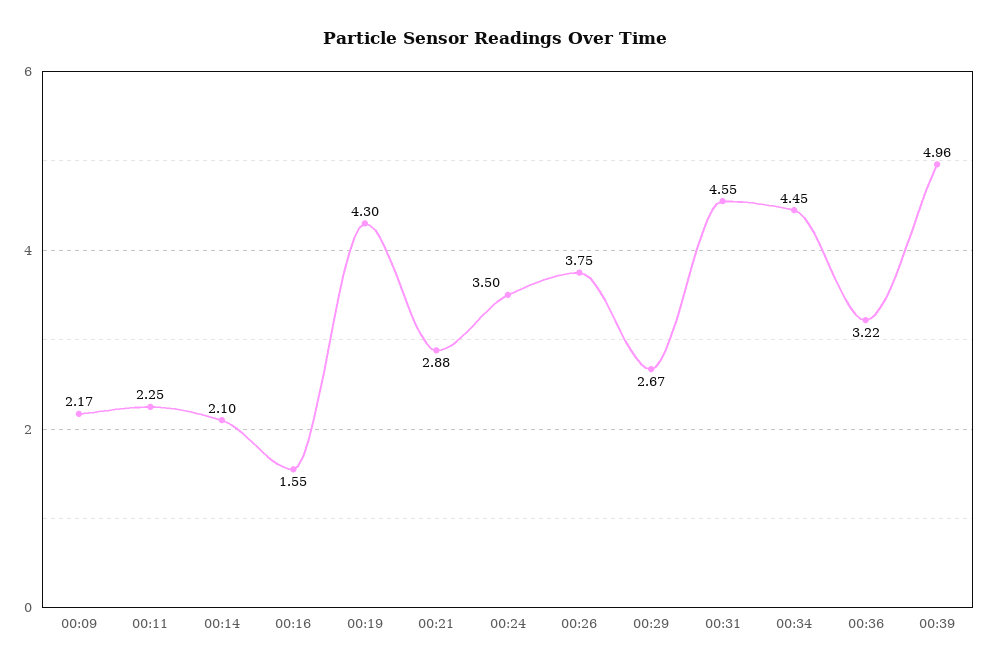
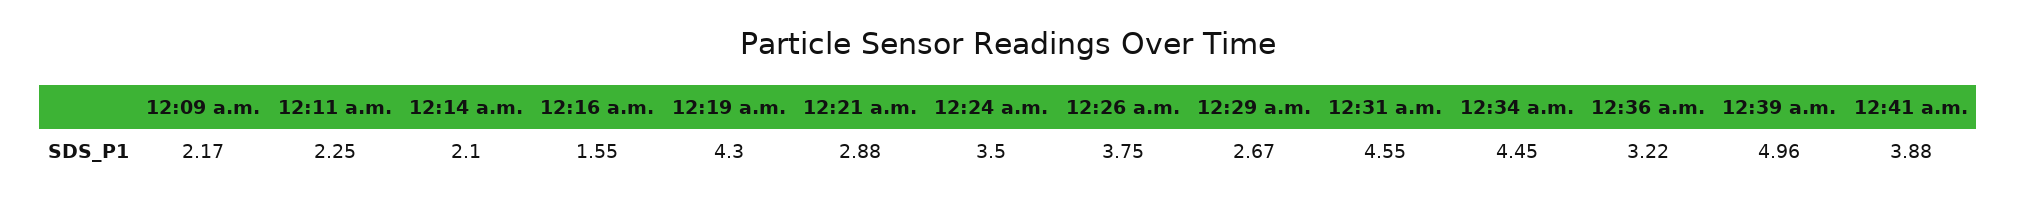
12:41 a.m.: none -> 3.88

